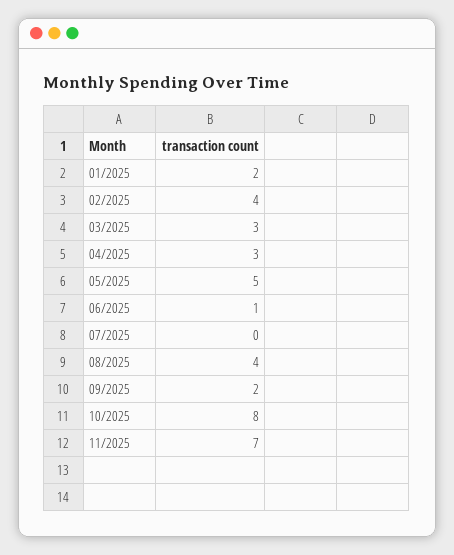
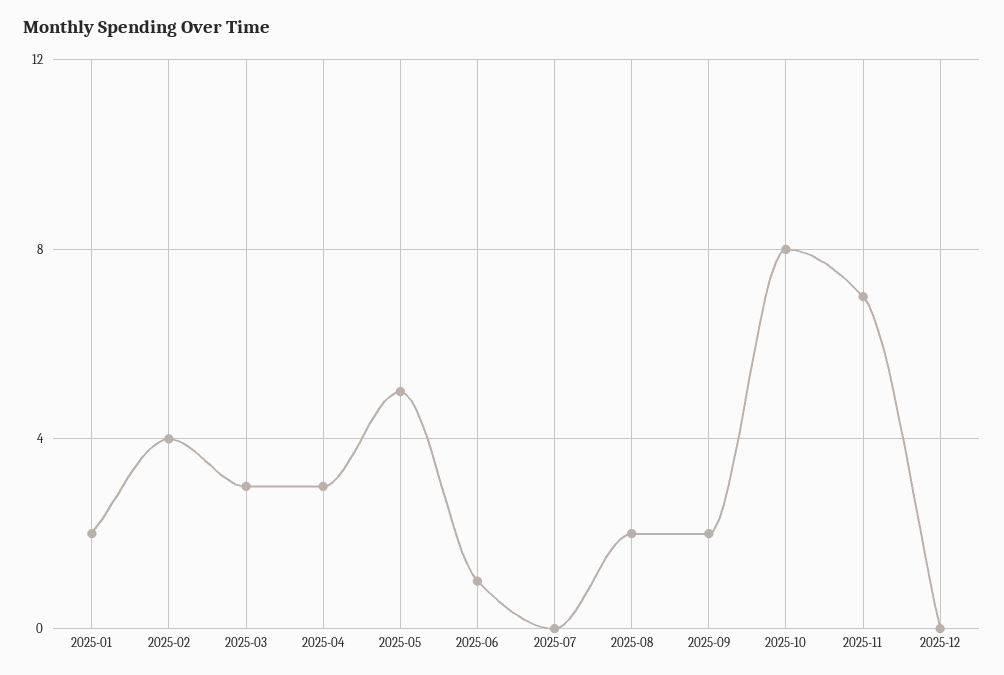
08/2025: 4 -> 2
2025-12: none -> 0

